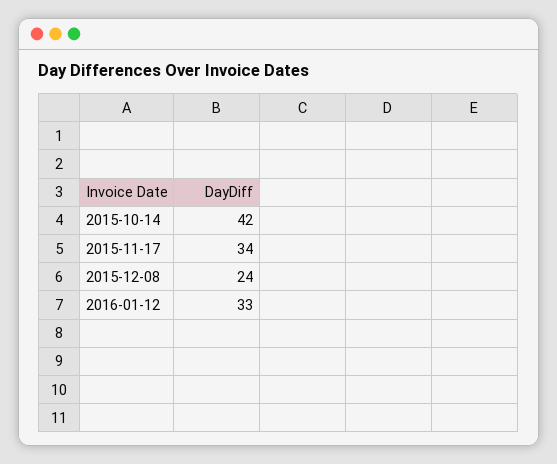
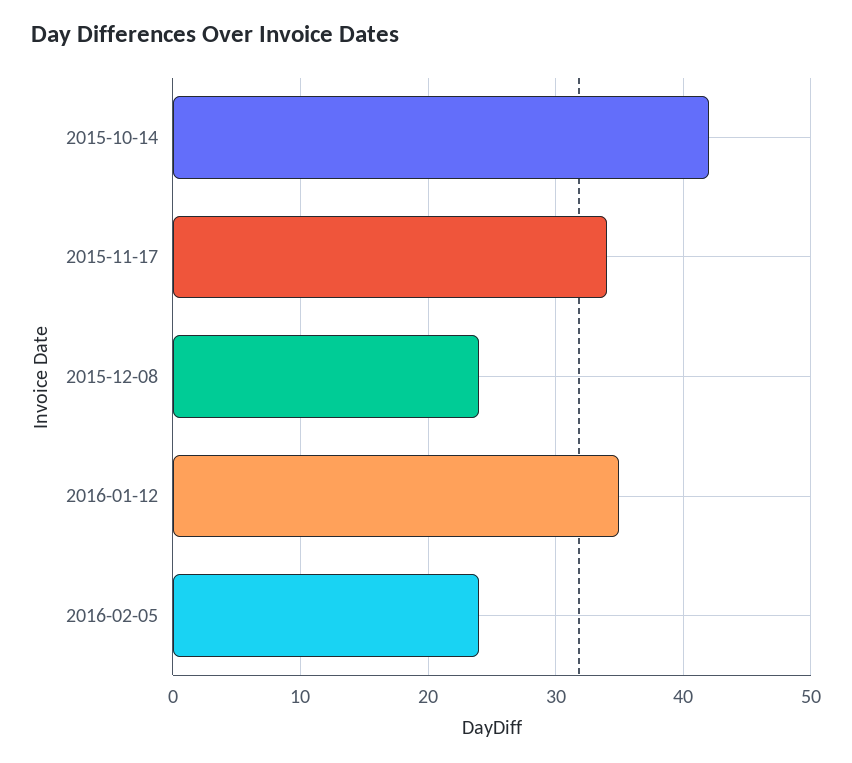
2016-01-12: 33 -> 35
2016-02-05: none -> 24

